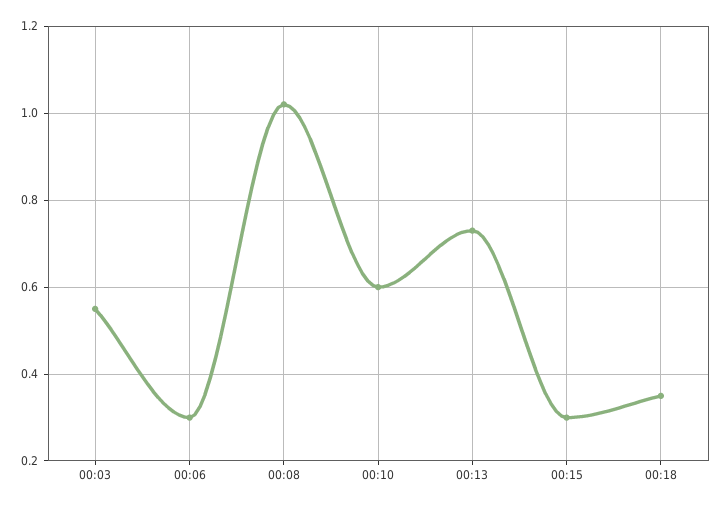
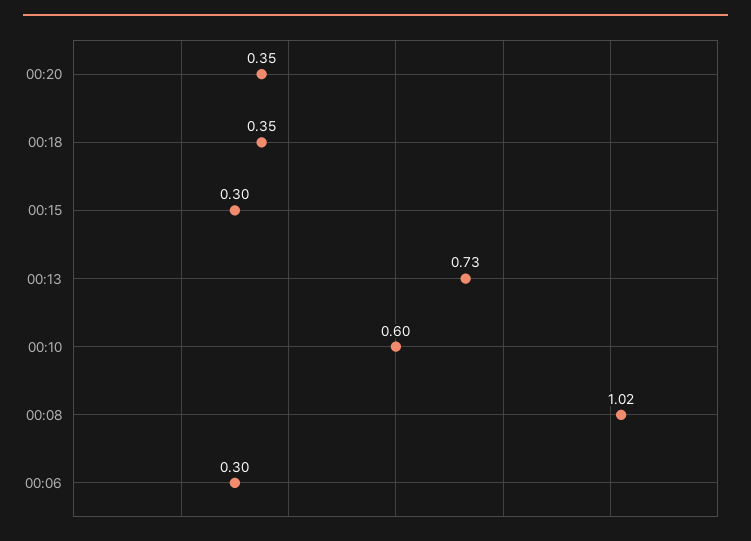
00:03: 0.55 -> none
00:20: none -> 0.35

